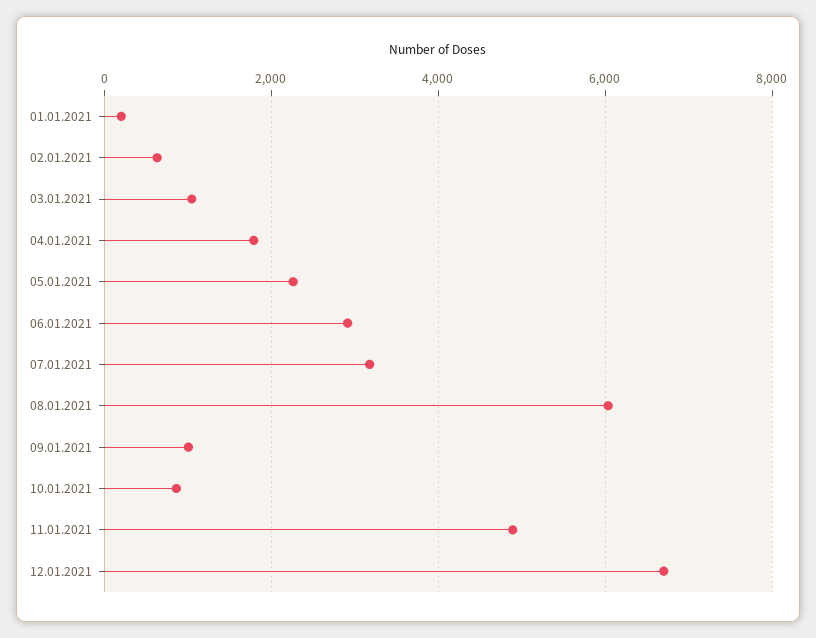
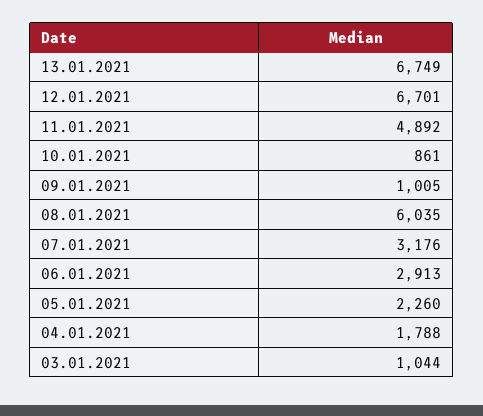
01.01.2021: 200 -> none
02.01.2021: 600 -> none
13.01.2021: none -> 6749

